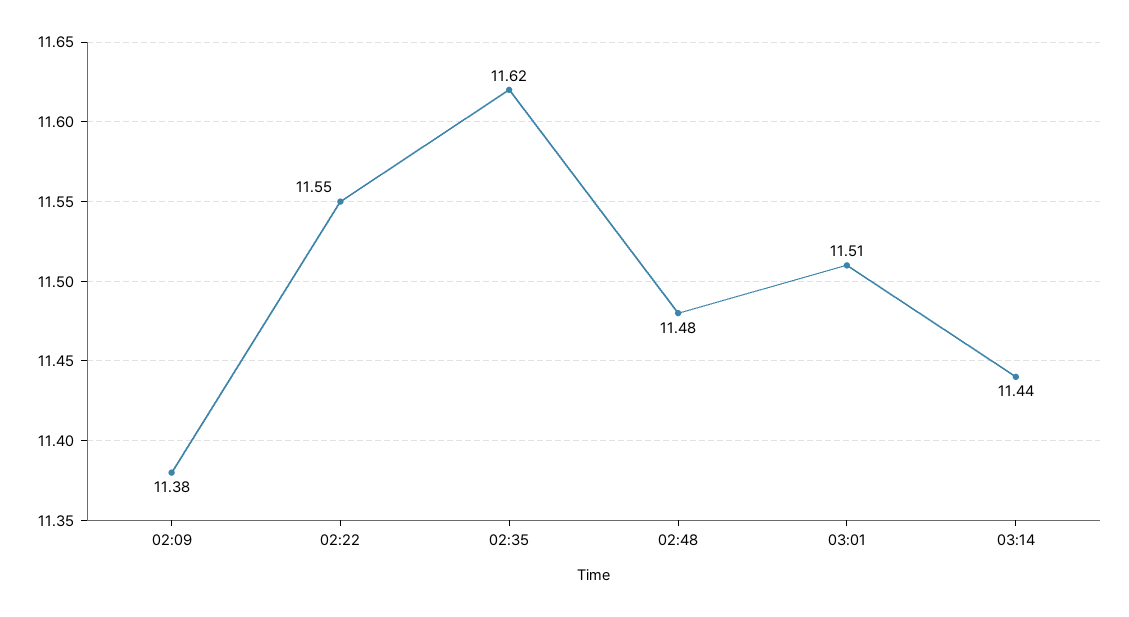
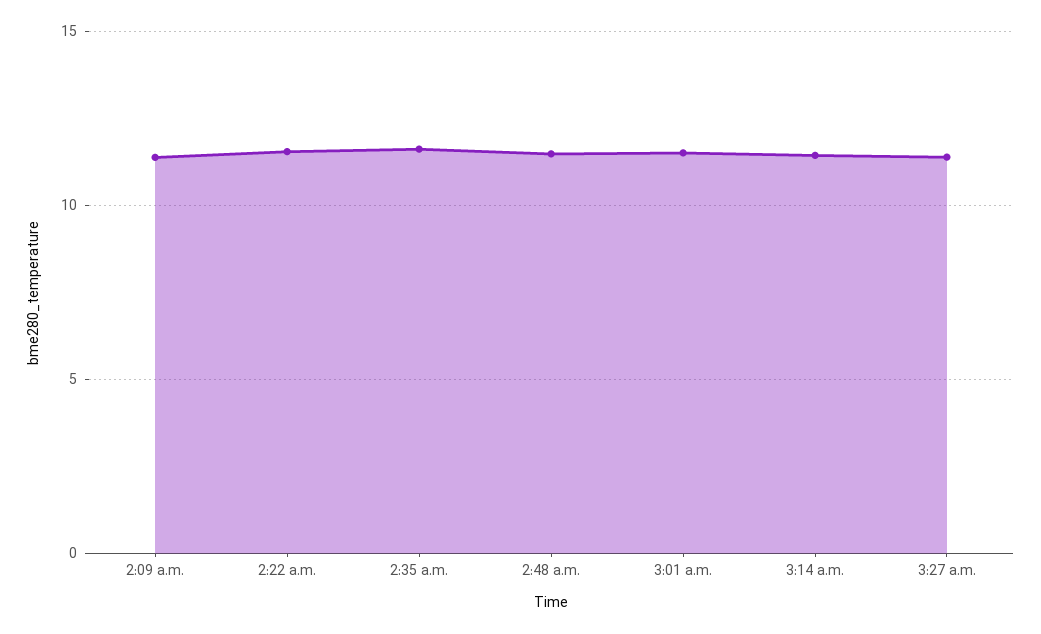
3:27 a.m.: none -> 11.5

